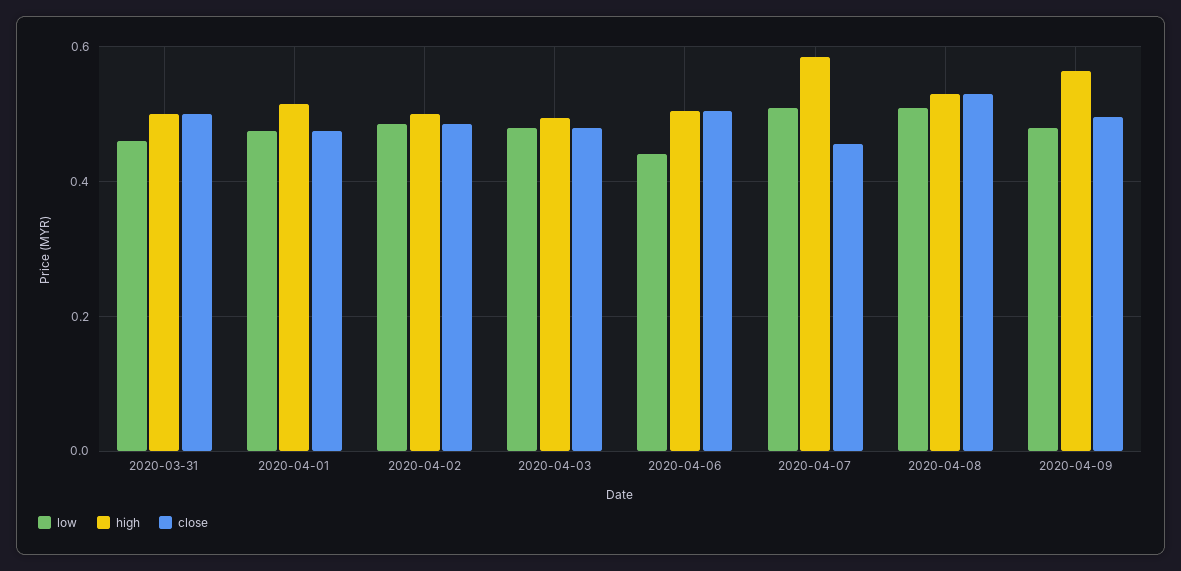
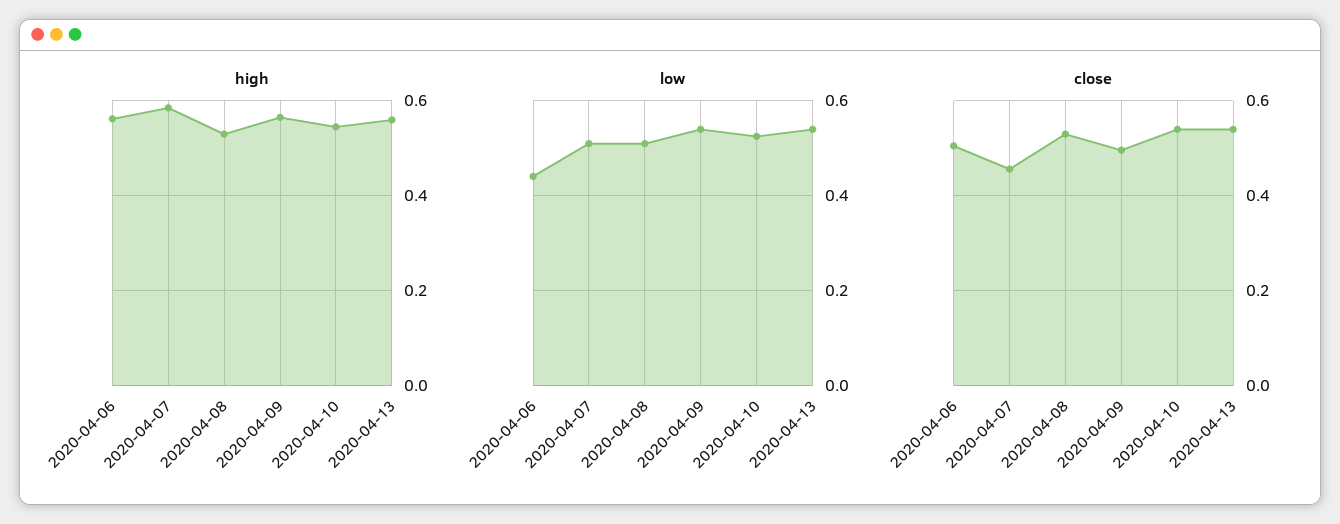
low, 2020-03-31: 0.46 -> none
high, 2020-03-31: 0.5 -> none
close, 2020-03-31: 0.5 -> none
low, 2020-04-01: 0.48 -> none
high, 2020-04-01: 0.52 -> none
close, 2020-04-01: 0.48 -> none
low, 2020-04-02: 0.48 -> none
high, 2020-04-02: 0.5 -> none
close, 2020-04-02: 0.48 -> none
low, 2020-04-03: 0.48 -> none
high, 2020-04-03: 0.5 -> none
close, 2020-04-03: 0.48 -> none
high, 2020-04-06: 0.5 -> 0.56
low, 2020-04-09: 0.48 -> 0.54
high, 2020-04-10: none -> 0.54
high, 2020-04-13: none -> 0.56
low, 2020-04-10: none -> 0.52
low, 2020-04-13: none -> 0.54
close, 2020-04-10: none -> 0.54
close, 2020-04-13: none -> 0.54

